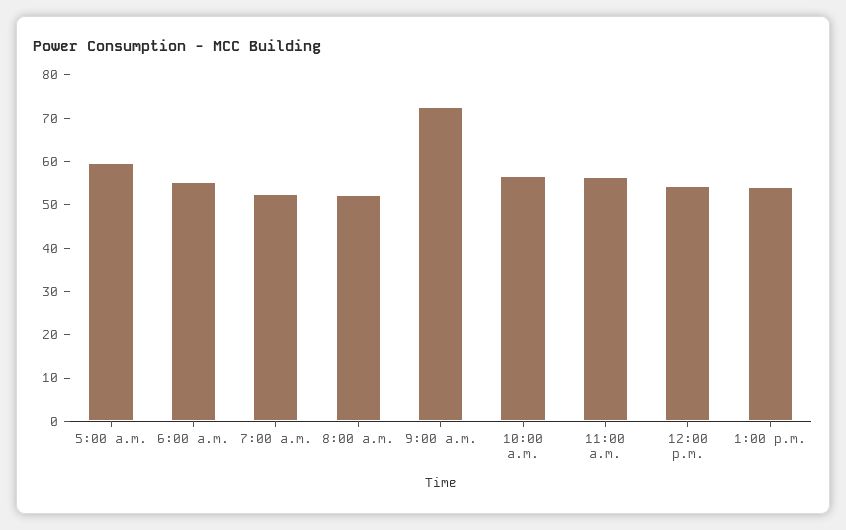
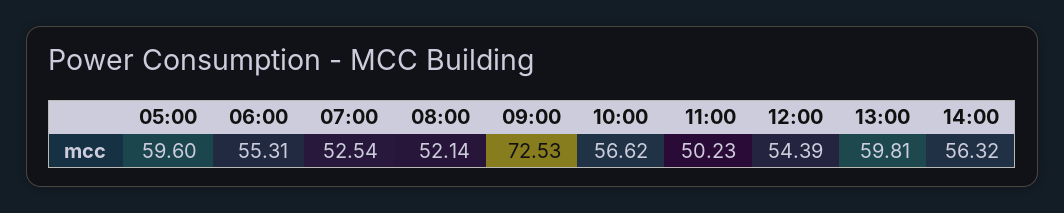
11:00 a.m.: 56 -> 50.23
1:00 p.m.: 54 -> 59.81
14:00: none -> 56.32

